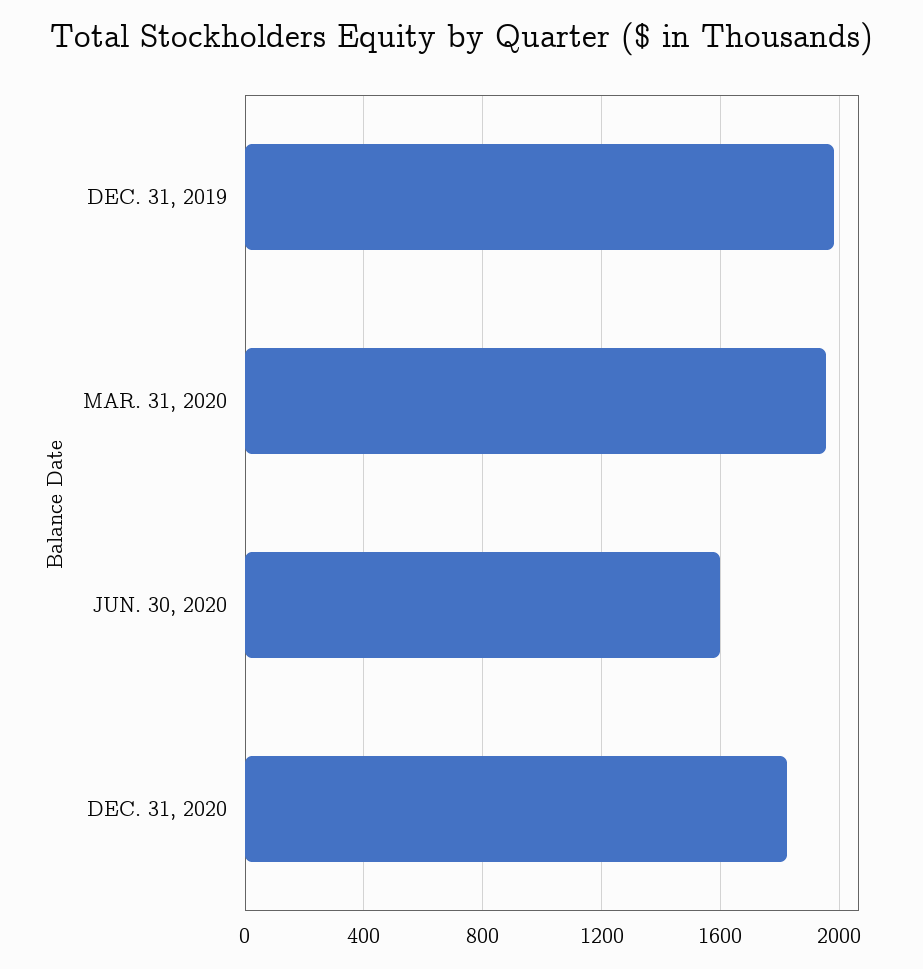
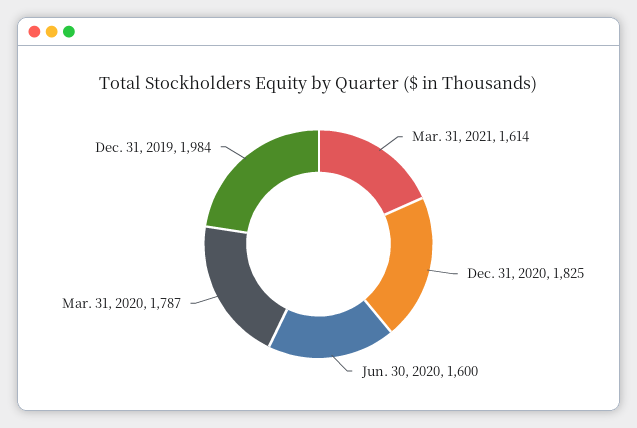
MAR. 31, 2020: 1950 -> 1787
Mar. 31, 2021: none -> 1614

